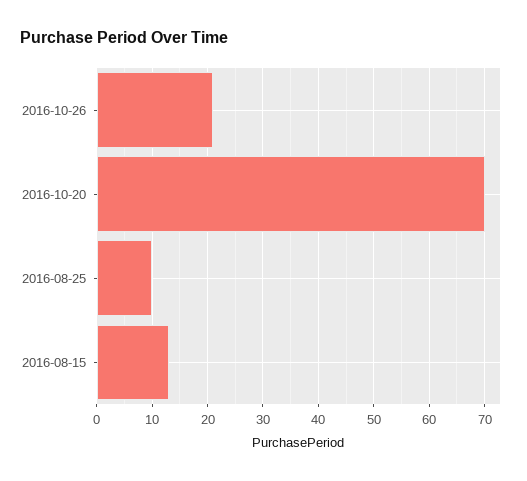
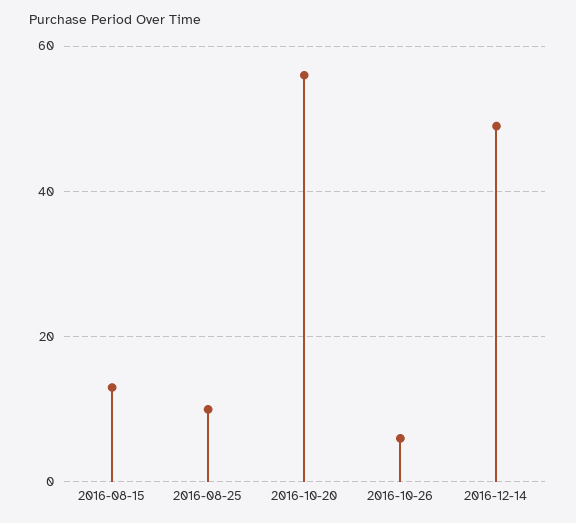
2016-10-26: 20 -> 5
2016-10-20: 70 -> 55
2016-12-14: none -> 50

